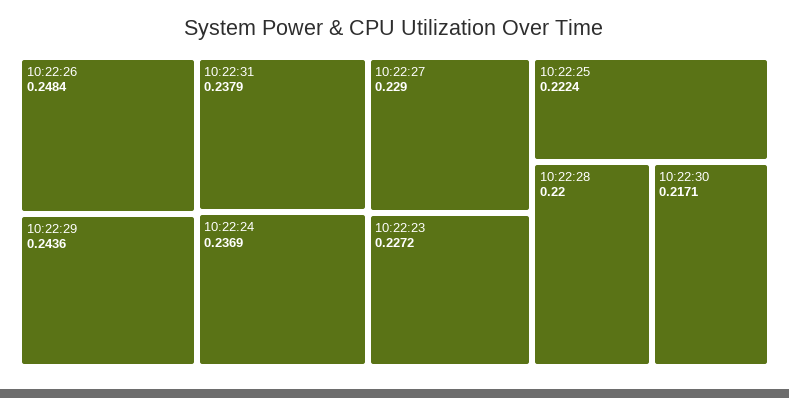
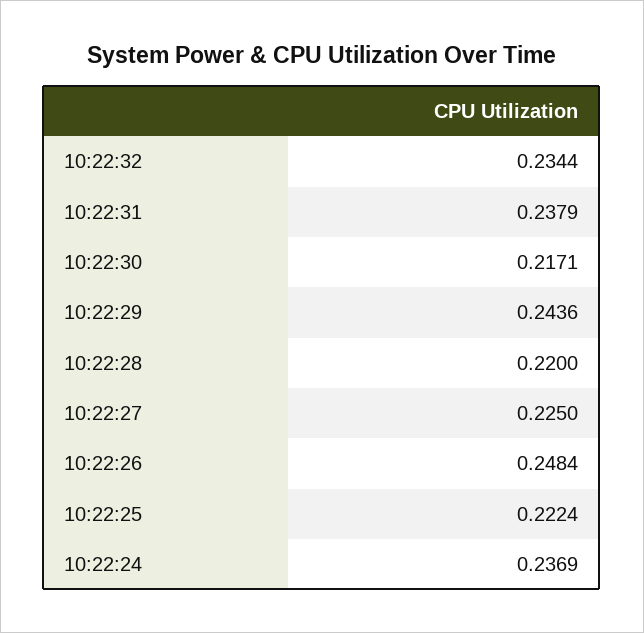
10:22:27: 0.229 -> 0.225
10:22:23: 0.2272 -> none
10:22:32: none -> 0.2344

